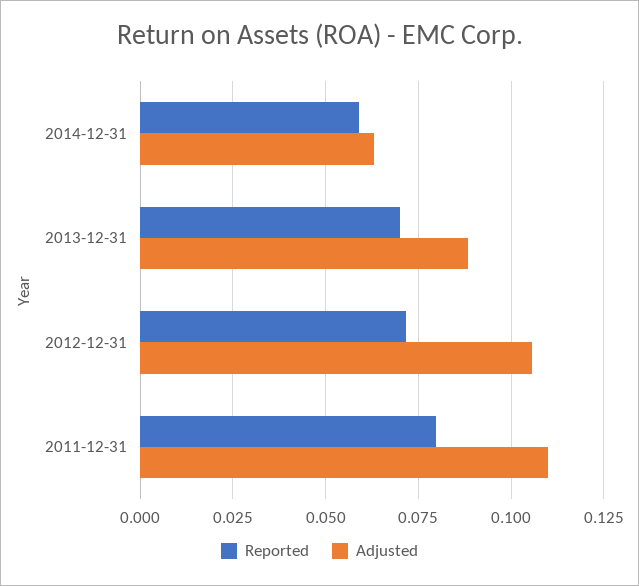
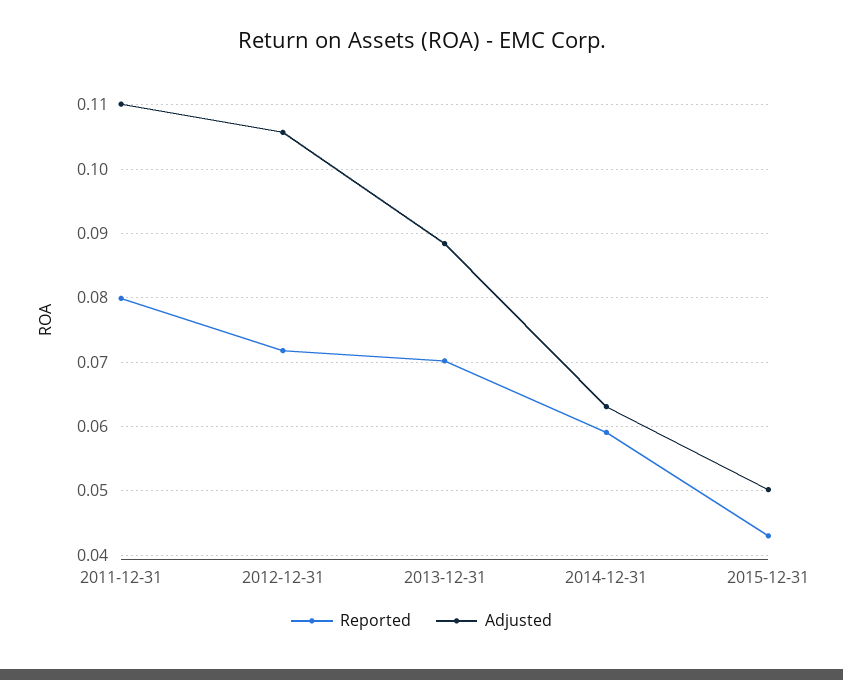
Reported, 2015-12-31: none -> 0.043
Adjusted, 2015-12-31: none -> 0.05

